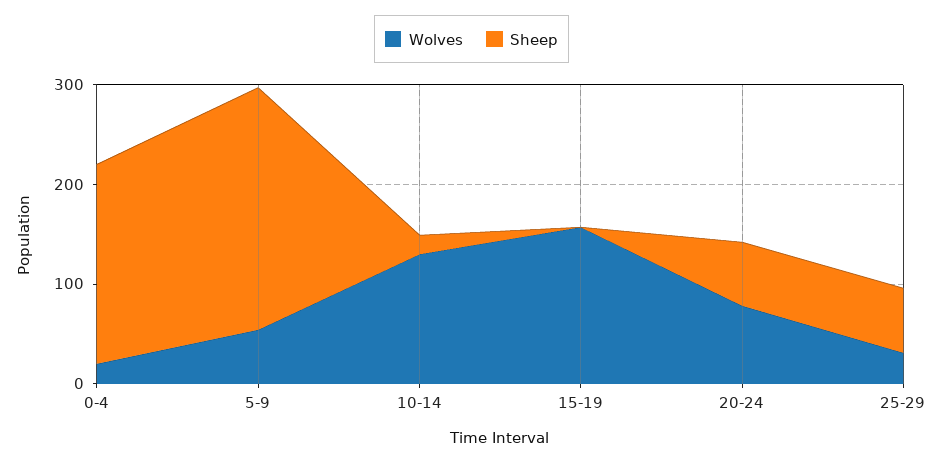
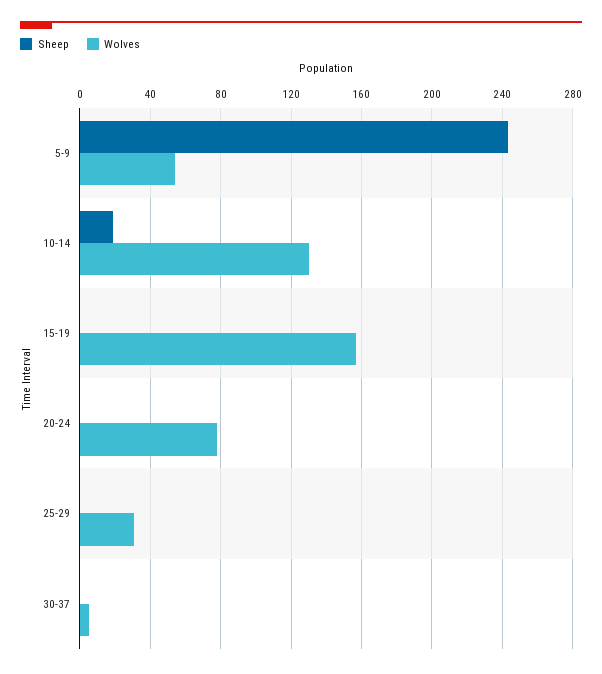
Wolves, 0-4: 20 -> none
Sheep, 0-4: 200 -> none
Sheep, 20-24: 60 -> 0
Sheep, 25-29: 60 -> 0
Sheep, 30-37: none -> 0
Wolves, 30-37: none -> 5

